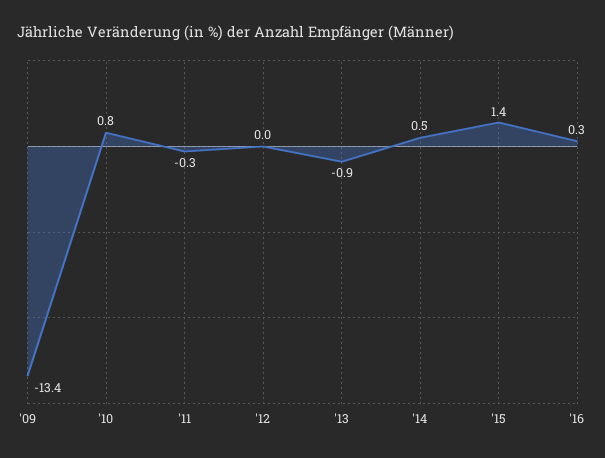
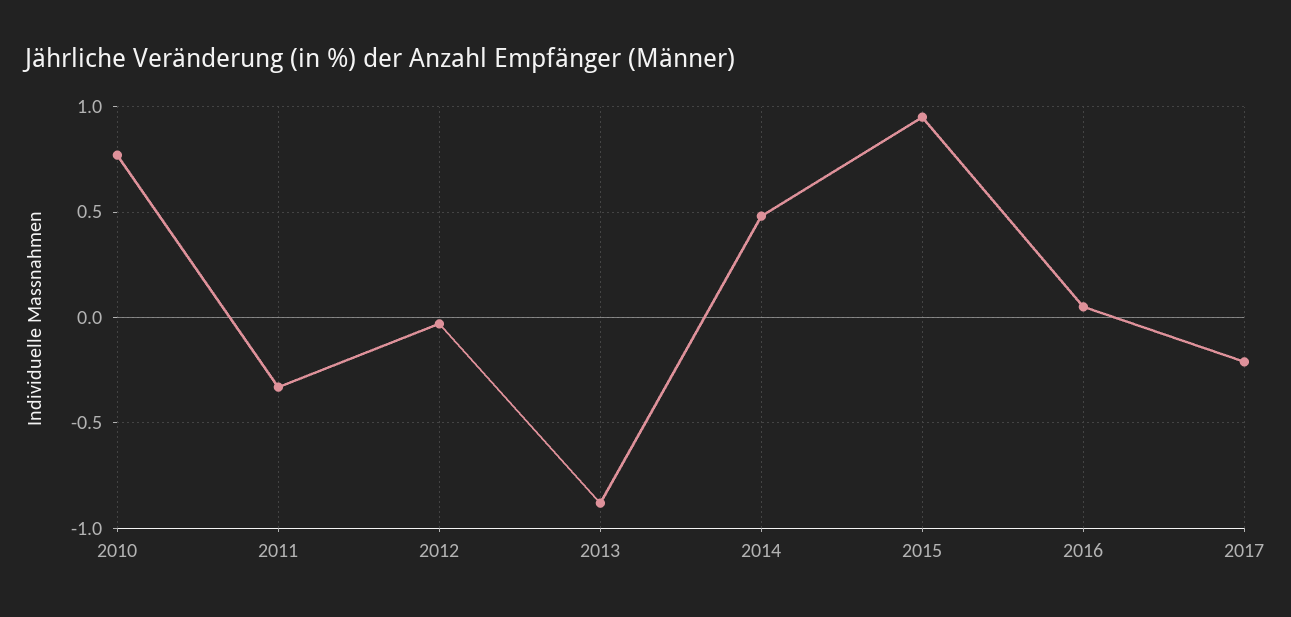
'09: -13.4 -> none
'15: 1.4 -> 0.95
'16: 0.3 -> 0.05
2017: none -> -0.2

